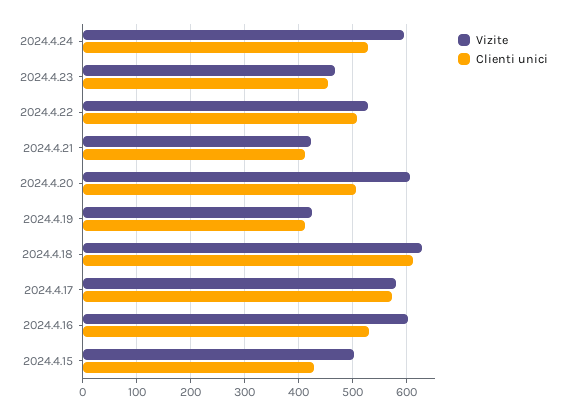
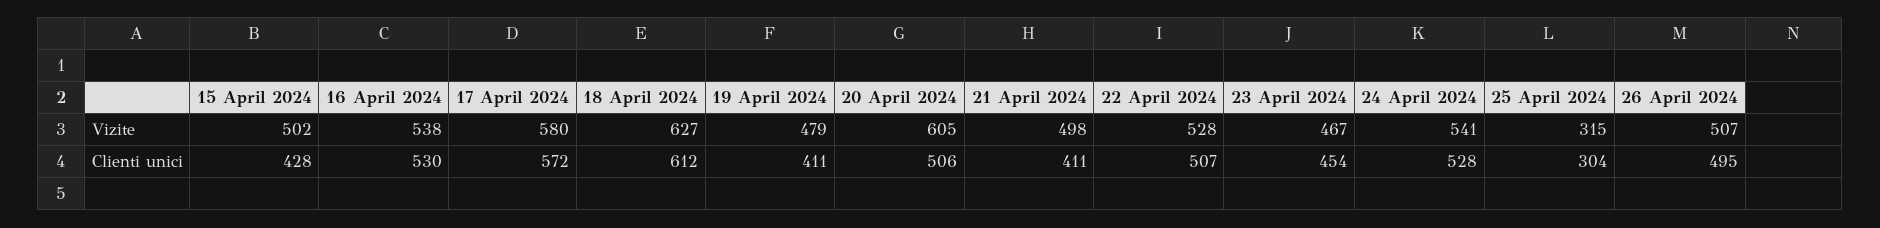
Vizite, 2024.4.24: 600 -> 541
Vizite, 2024.4.21: 420 -> 498
Vizite, 2024.4.19: 420 -> 479
Vizite, 2024.4.16: 600 -> 538
Vizite, 25 April 2024: none -> 315
Vizite, 26 April 2024: none -> 507
Clienti unici, 25 April 2024: none -> 304
Clienti unici, 26 April 2024: none -> 495

